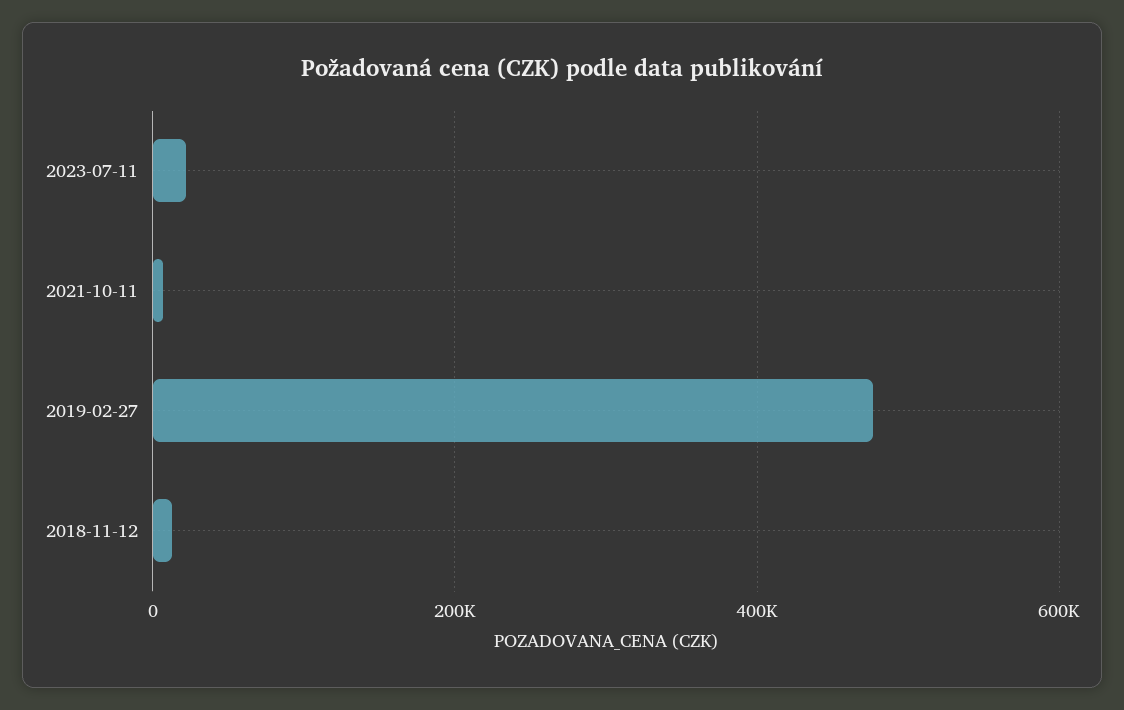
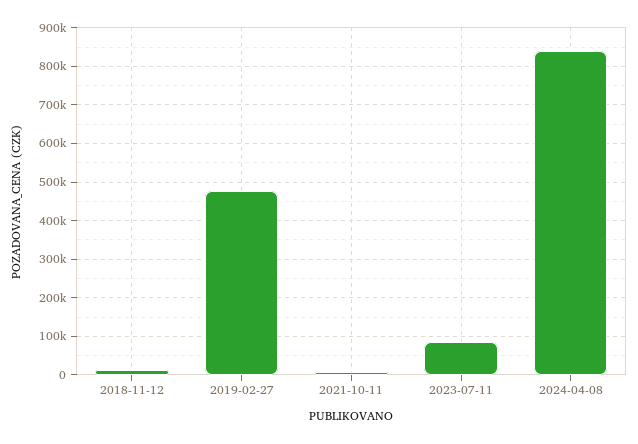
2023-07-11: 20000 -> 80000
2024-04-08: none -> 840000

